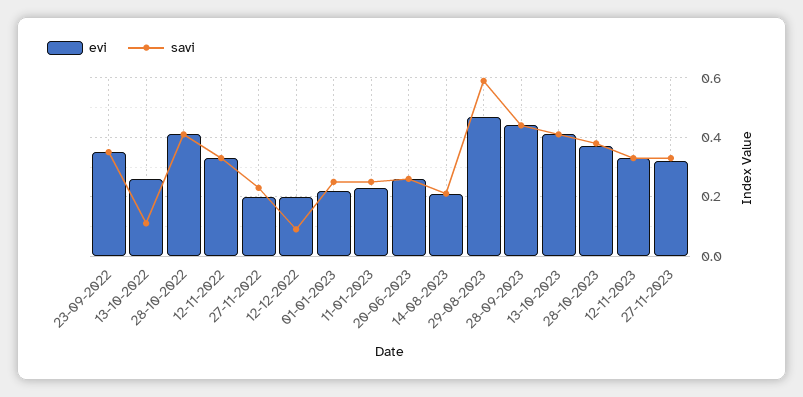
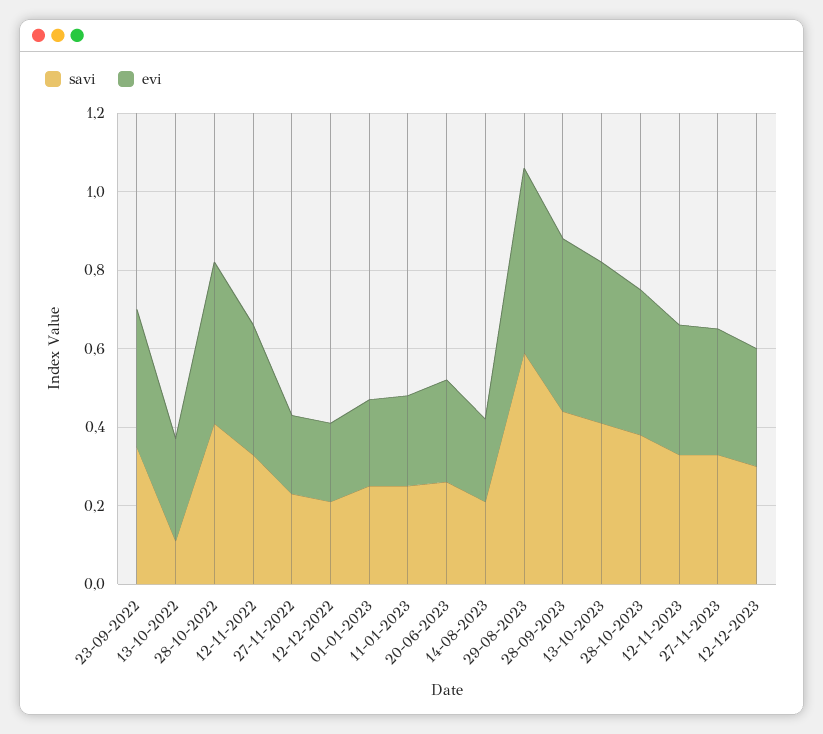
savi, 12-12-2022: 0.1 -> 0.2
savi, 12-12-2023: none -> 0.3
evi, 12-12-2023: none -> 0.3

